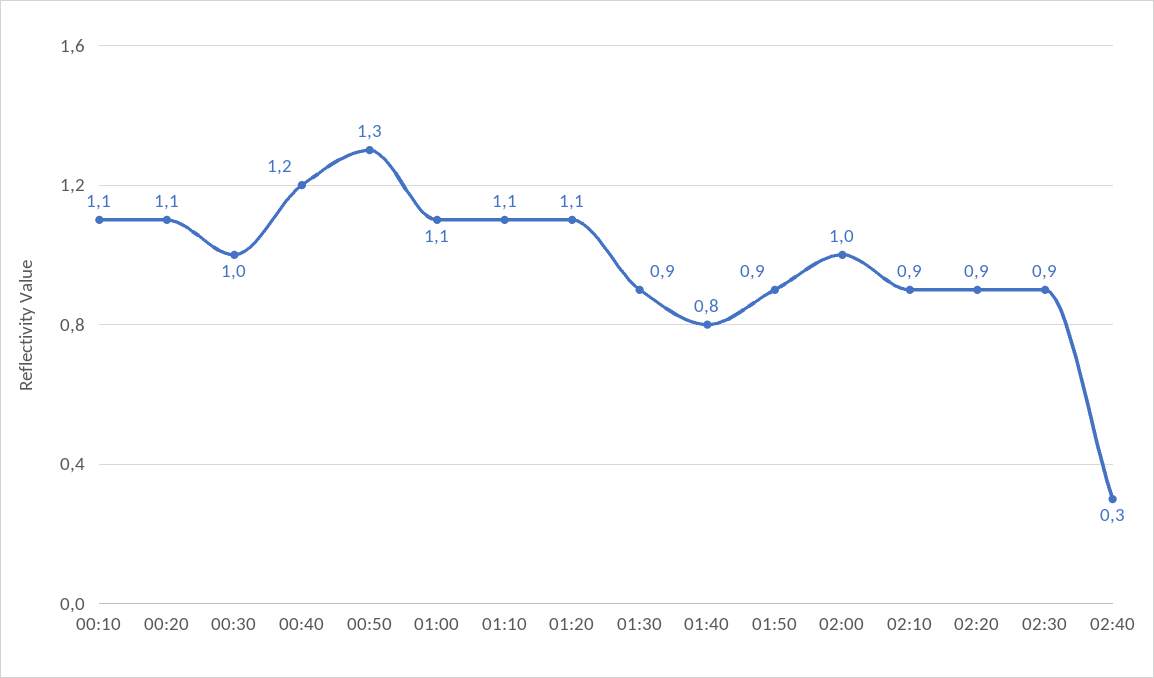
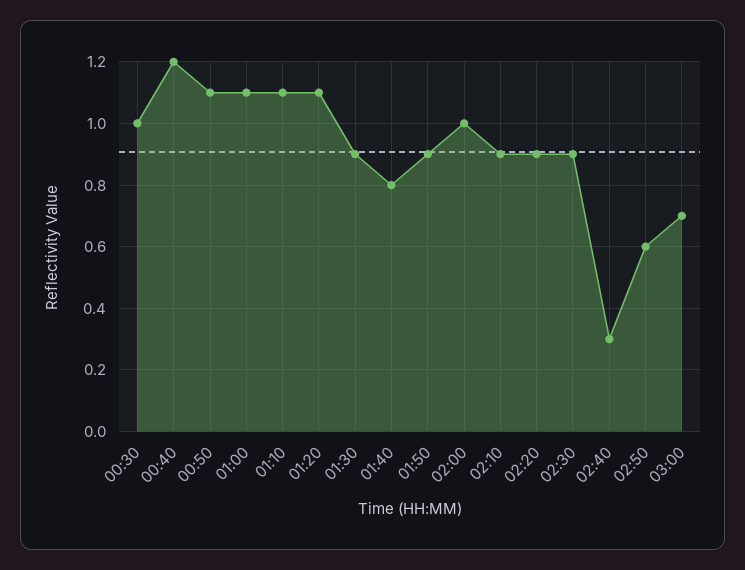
00:10: 1.1 -> none
00:20: 1.1 -> none
00:50: 1.3 -> 1.1
02:50: none -> 0.6
03:00: none -> 0.7

